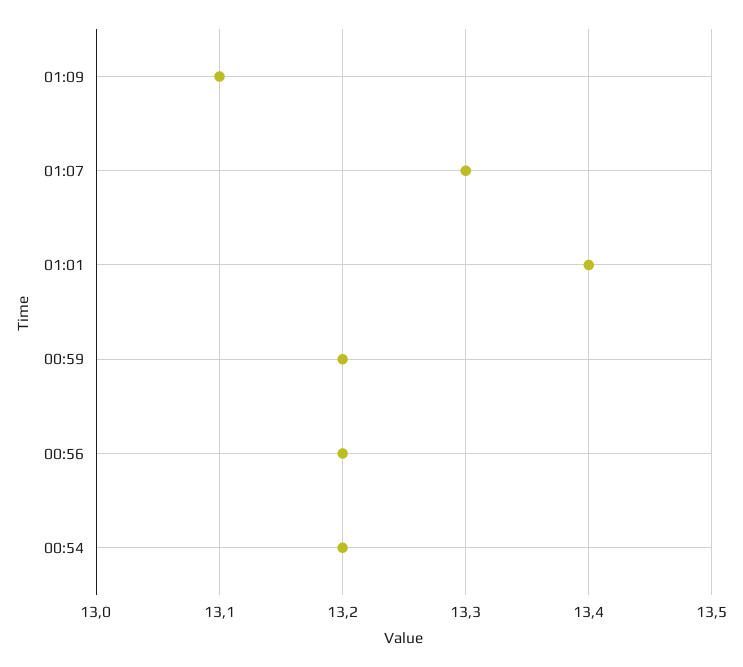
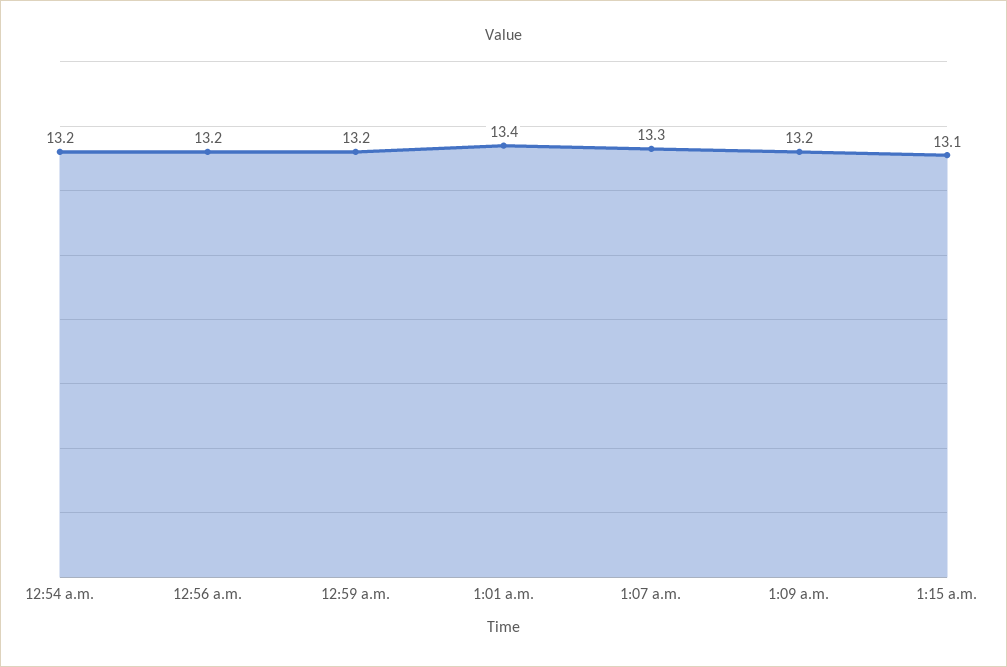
01:09: 13.1 -> 13.2
1:15 a.m.: none -> 13.1

